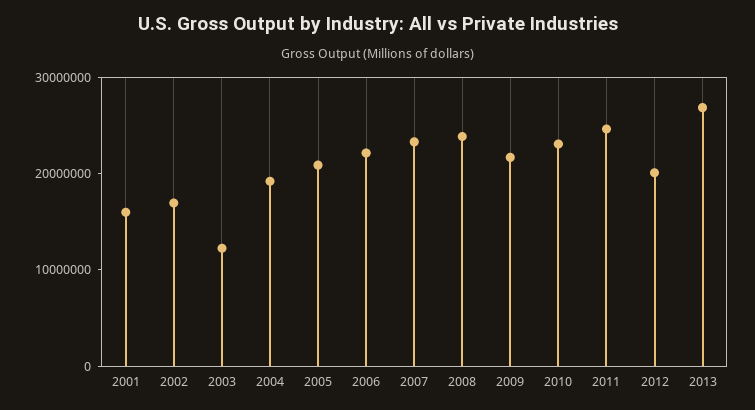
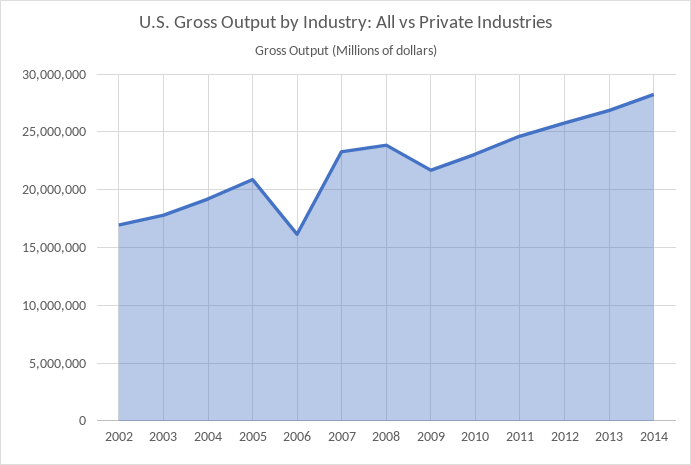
2001: 16000000 -> none
2003: 12000000 -> 18000000
2006: 22000000 -> 16000000
2012: 20000000 -> 26000000
2014: none -> 28000000

